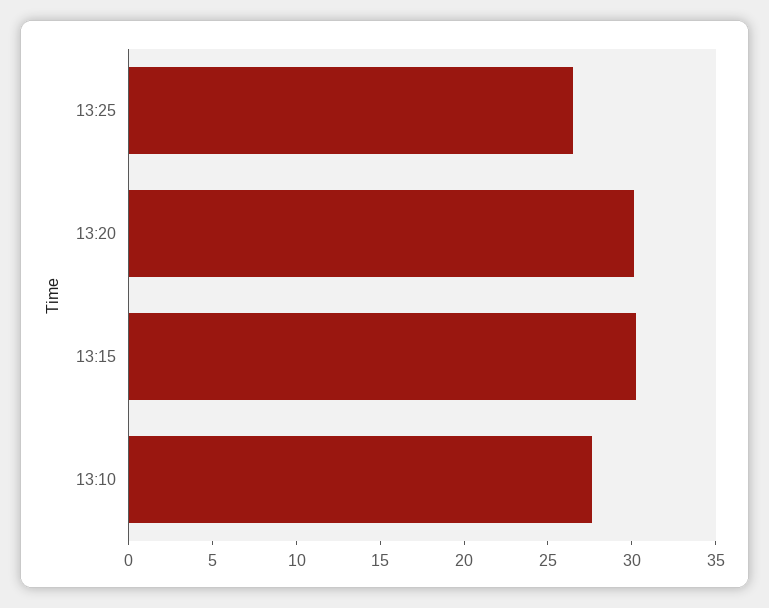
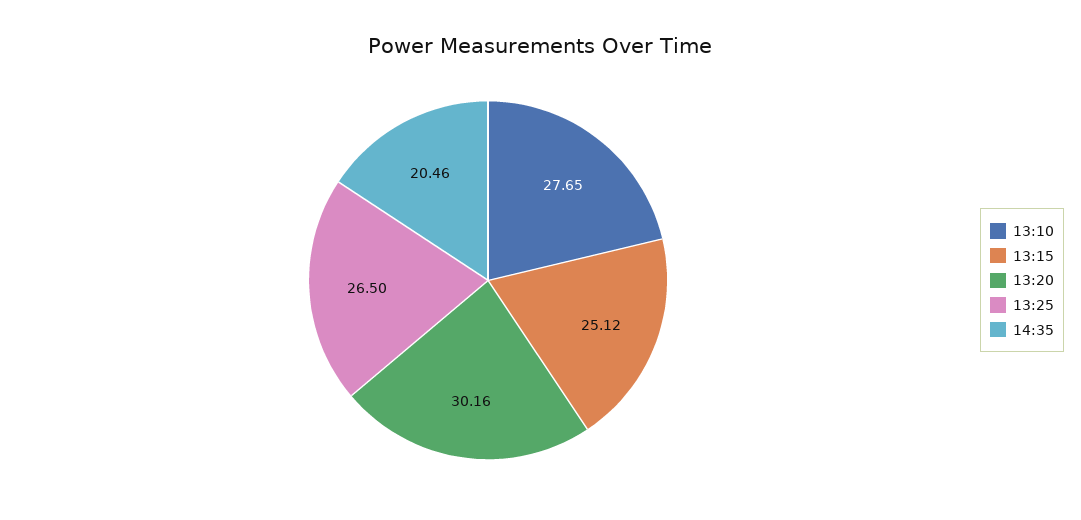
13:15: 30 -> 25.12
14:35: none -> 20.46

